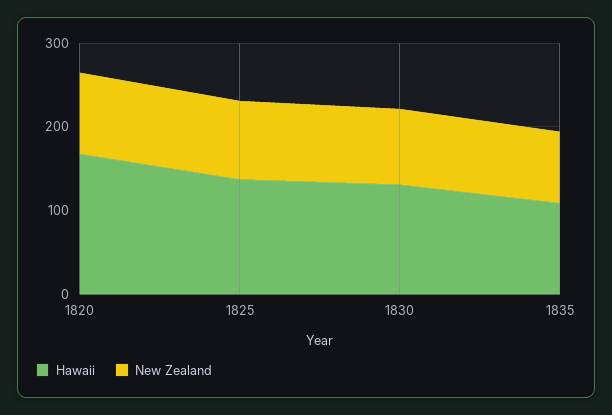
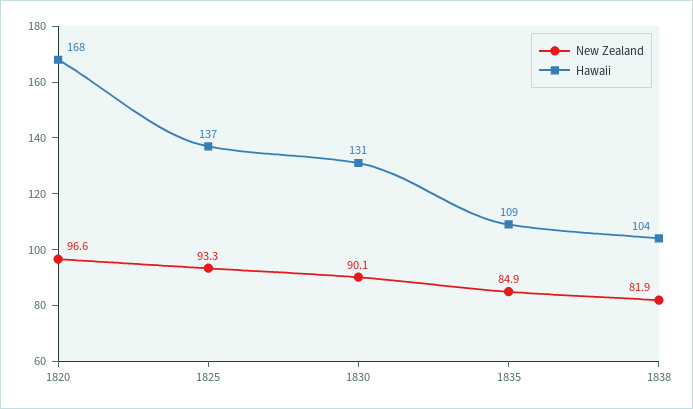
New Zealand, 1838: none -> 81.9
Hawaii, 1838: none -> 104

